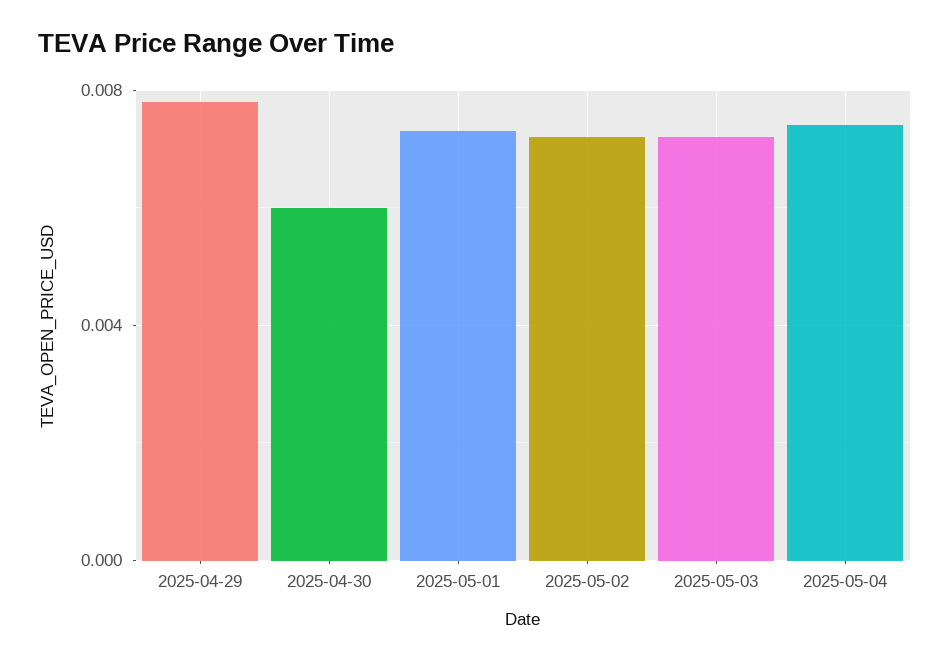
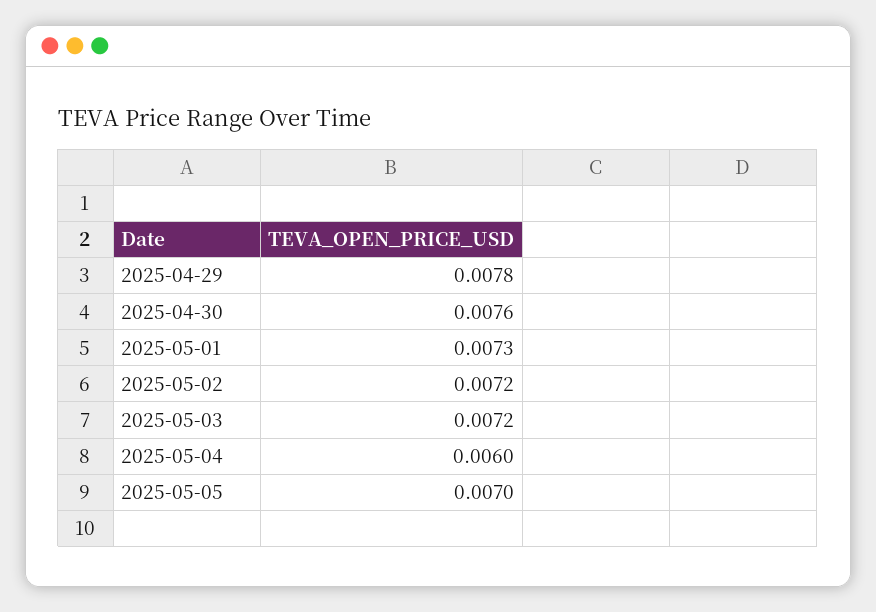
2025-04-30: 0.006 -> 0.0076
2025-05-04: 0.0075 -> 0.006
2025-05-05: none -> 0.007

